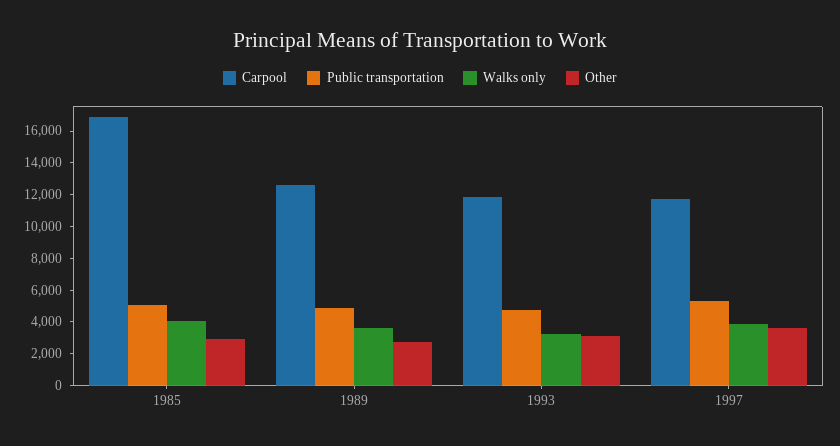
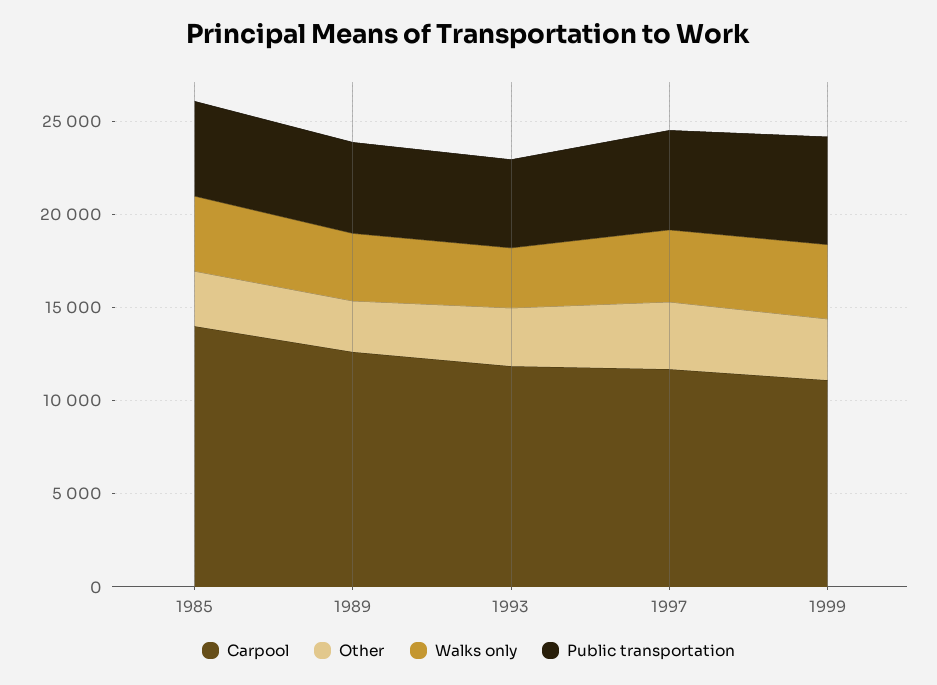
Carpool, 1985: 17000 -> 14000
Carpool, 1999: none -> 11000
Other, 1999: none -> 3000
Walks only, 1999: none -> 4000
Public transportation, 1999: none -> 6000

